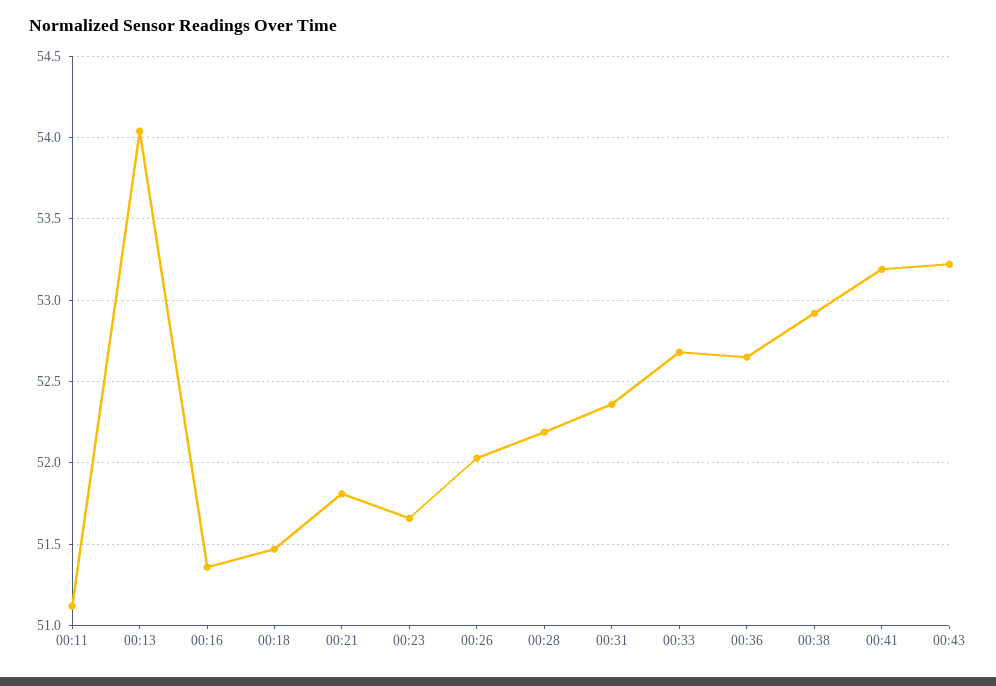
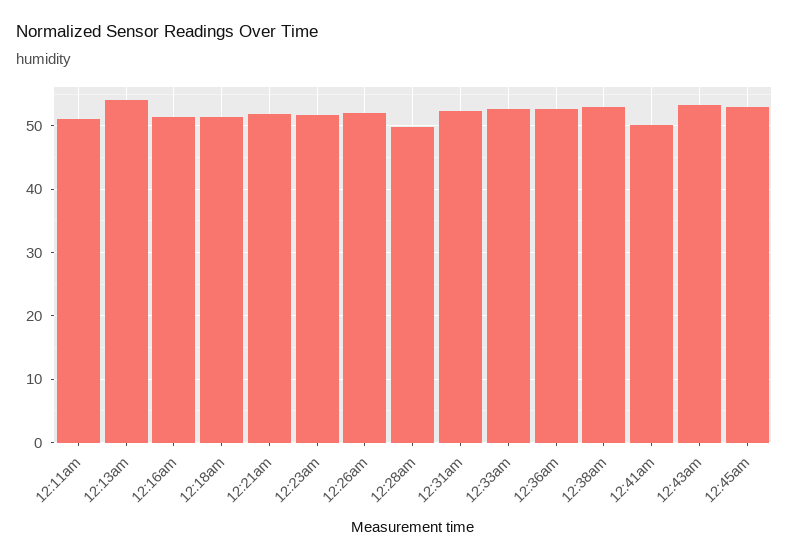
00:28: 52.2 -> 50
00:41: 53.2 -> 50
12:45am: none -> 53

